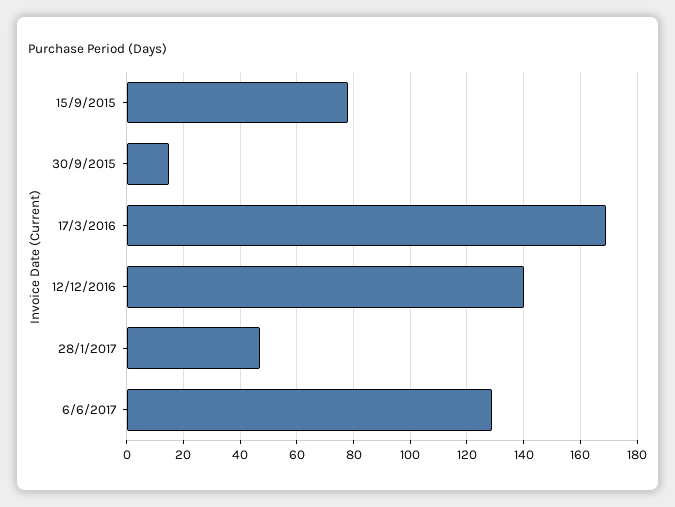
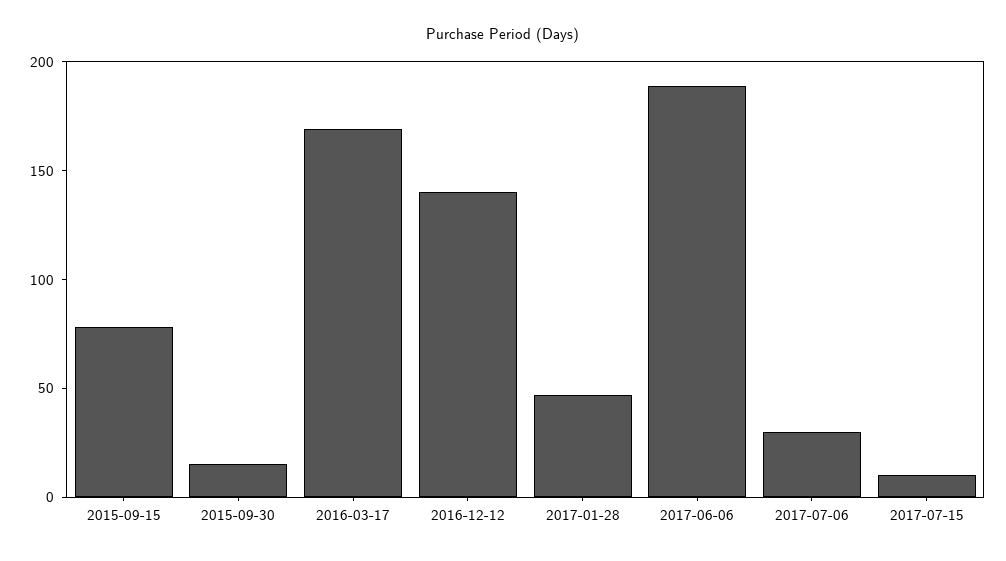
6/6/2017: 130 -> 190
2017-07-06: none -> 30
2017-07-15: none -> 10

